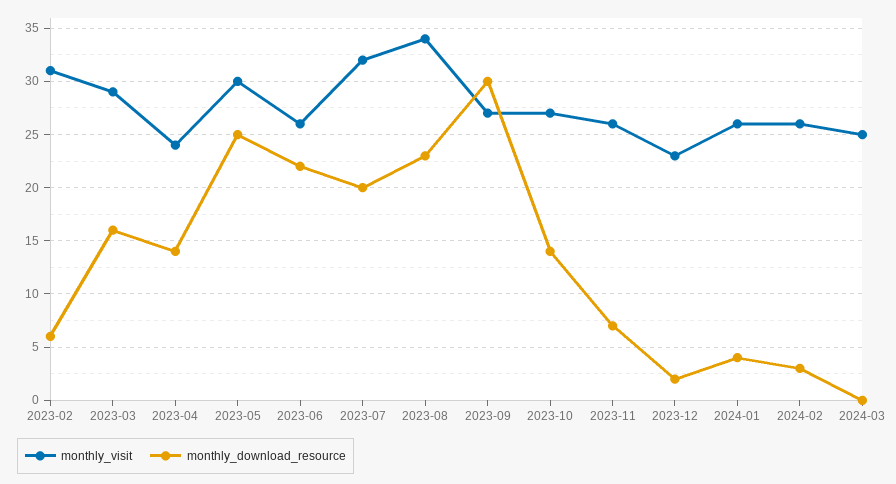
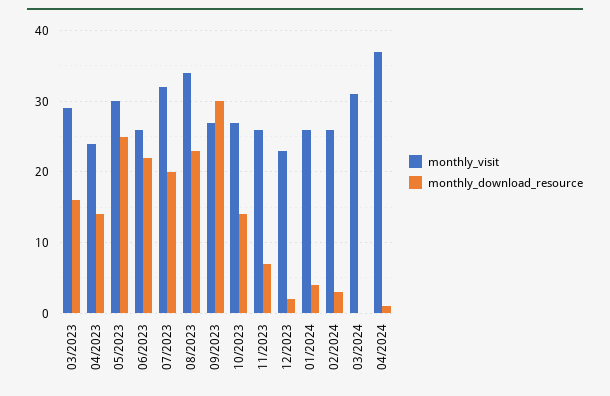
monthly_visit, 2023-02: 31 -> none
monthly_download_resource, 2023-02: 6 -> none
monthly_visit, 2024-03: 25 -> 31
monthly_visit, 04/2024: none -> 37
monthly_download_resource, 04/2024: none -> 1

